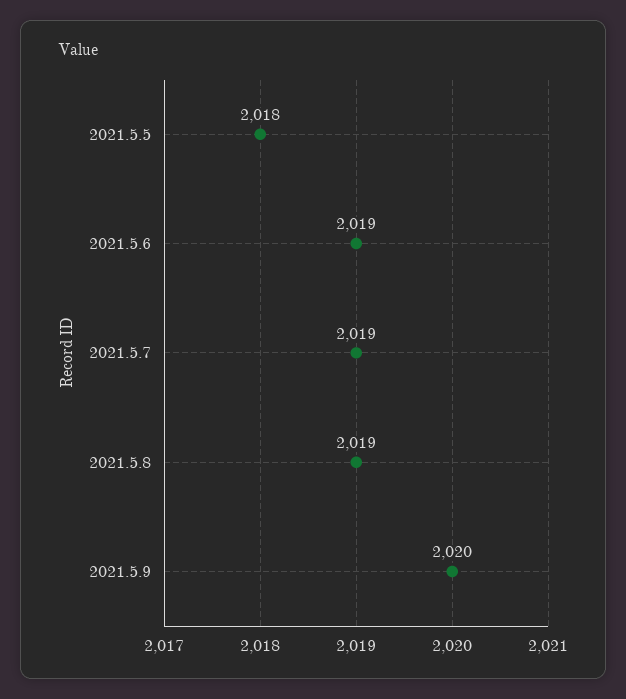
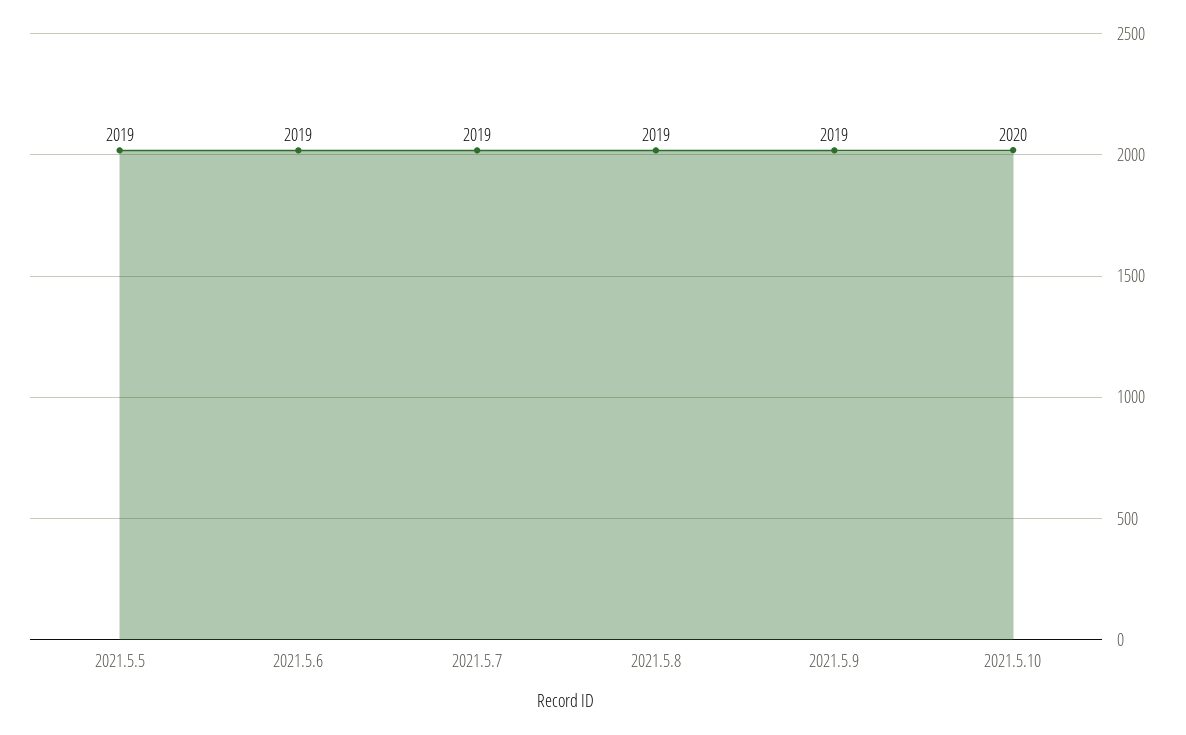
2021.5.5: 2018 -> 2019
2021.5.9: 2020 -> 2019
2021.5.10: none -> 2020

